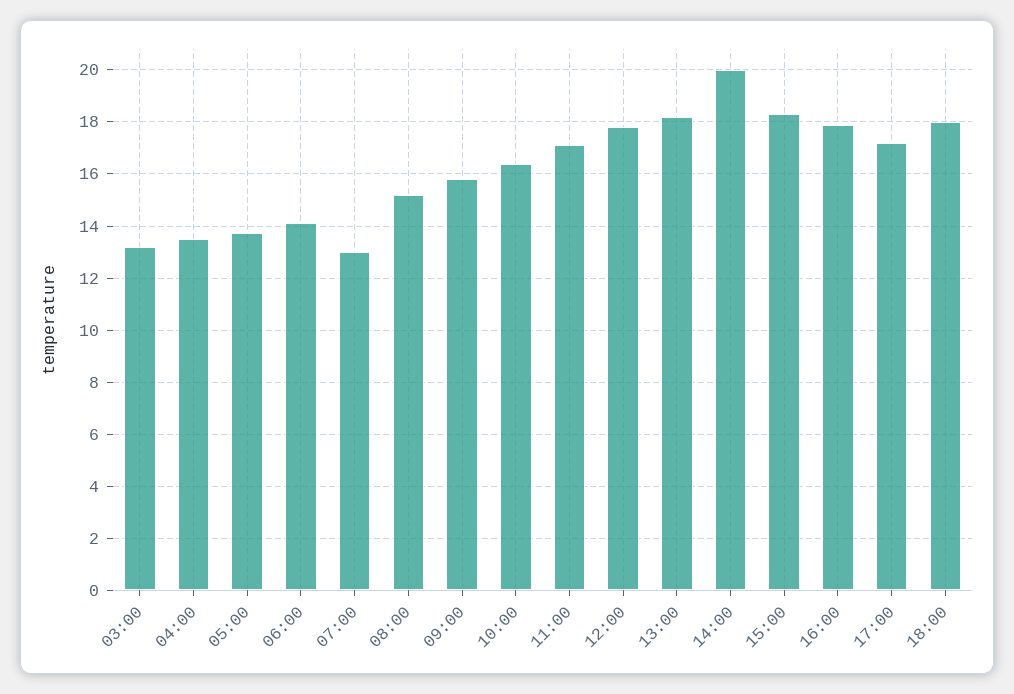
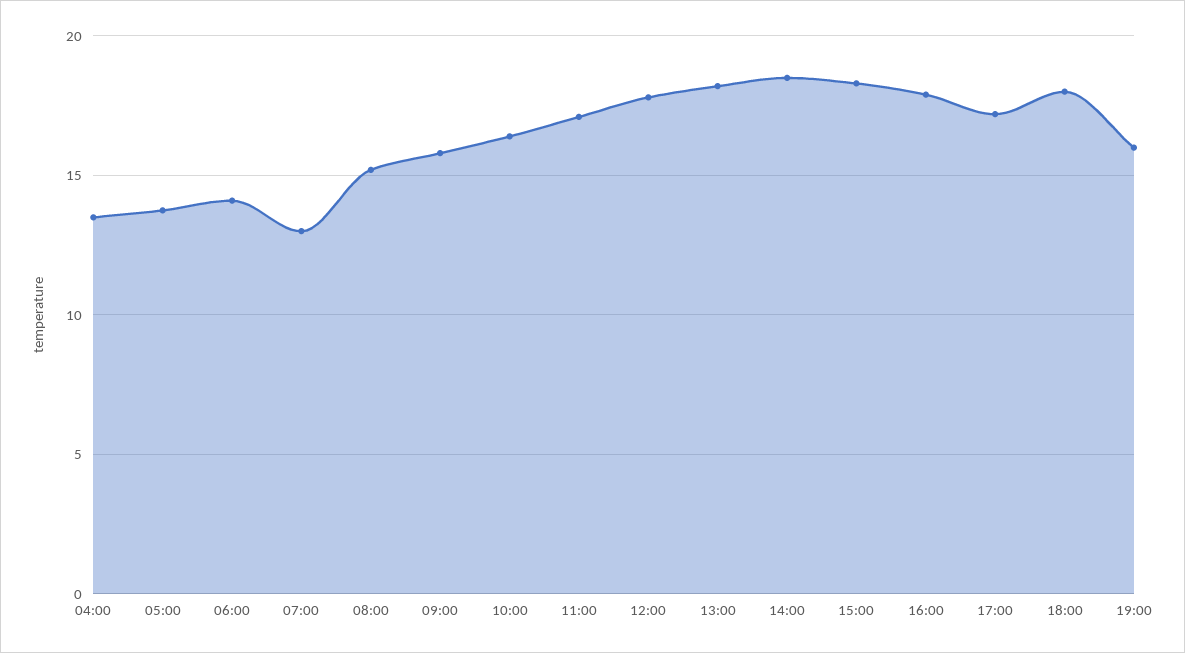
03:00: 13.25 -> none
14:00: 20 -> 18.5
19:00: none -> 16

